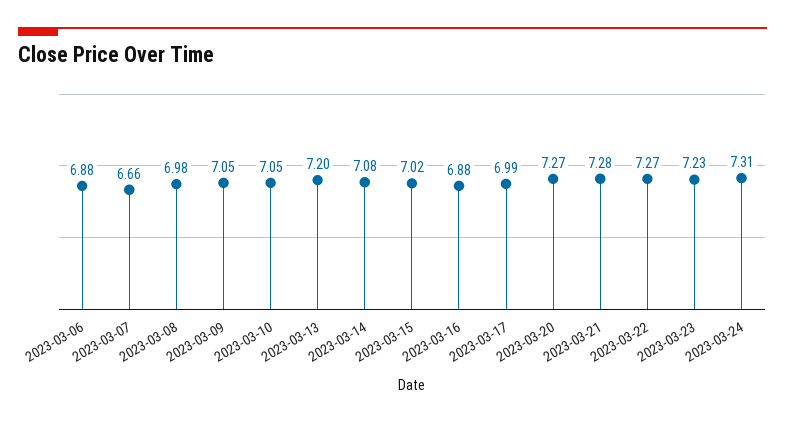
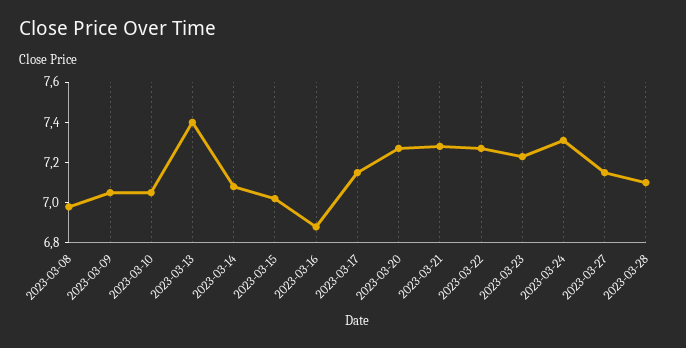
2023-03-06: 6.88 -> none
2023-03-07: 6.66 -> none
2023-03-13: 7.2 -> 7.4
2023-03-17: 6.99 -> 7.15
2023-03-27: none -> 7.15
2023-03-28: none -> 7.1

